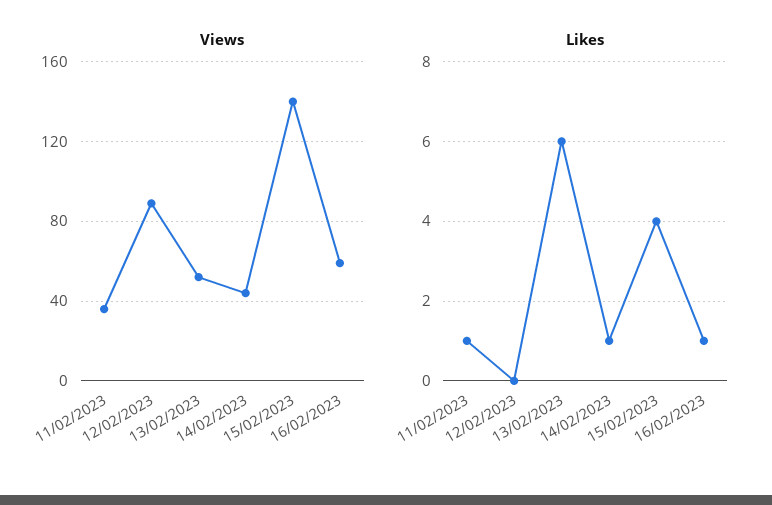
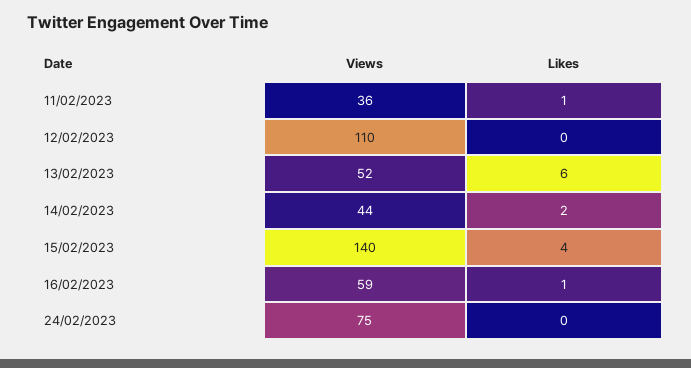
Views, 12/02/2023: 90 -> 110
Likes, 14/02/2023: 1 -> 2
Views, 24/02/2023: none -> 75
Likes, 24/02/2023: none -> 0

